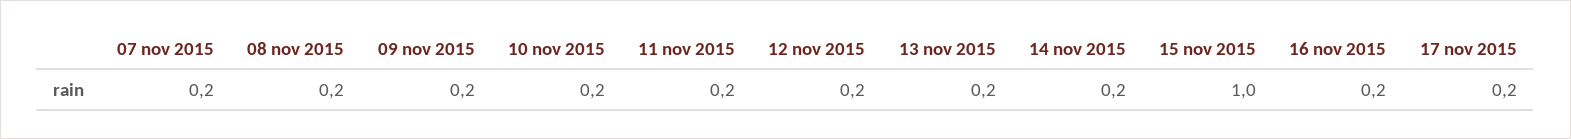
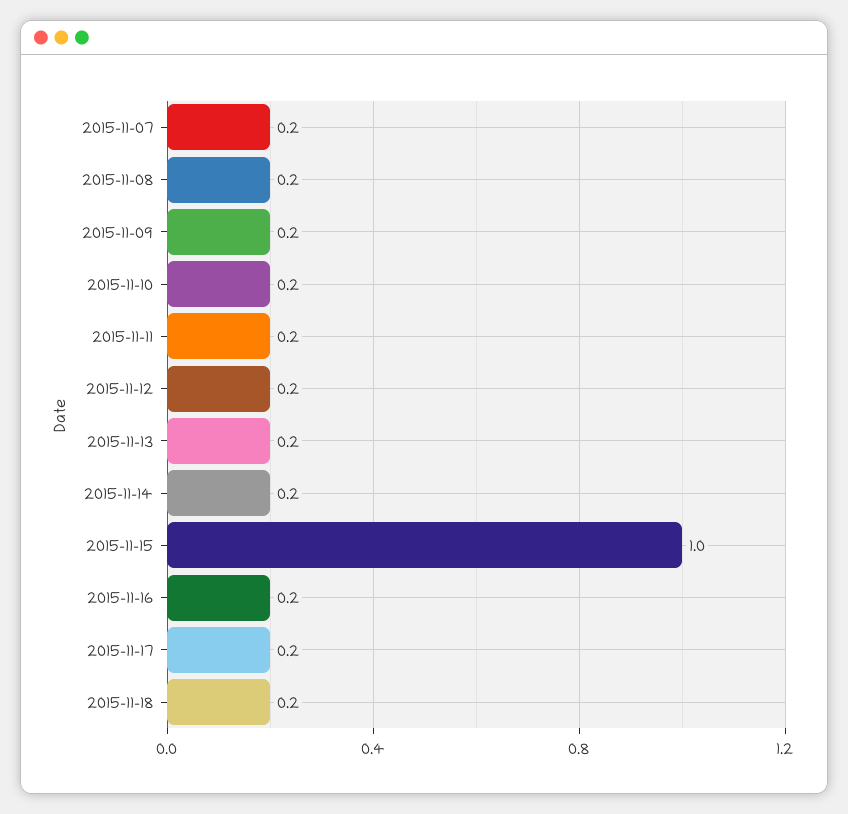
2015-11-18: none -> 0.2

